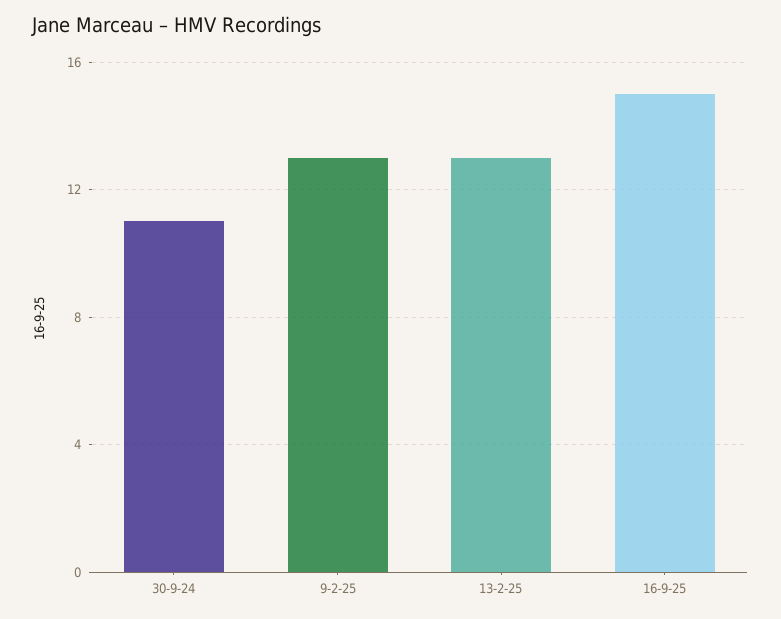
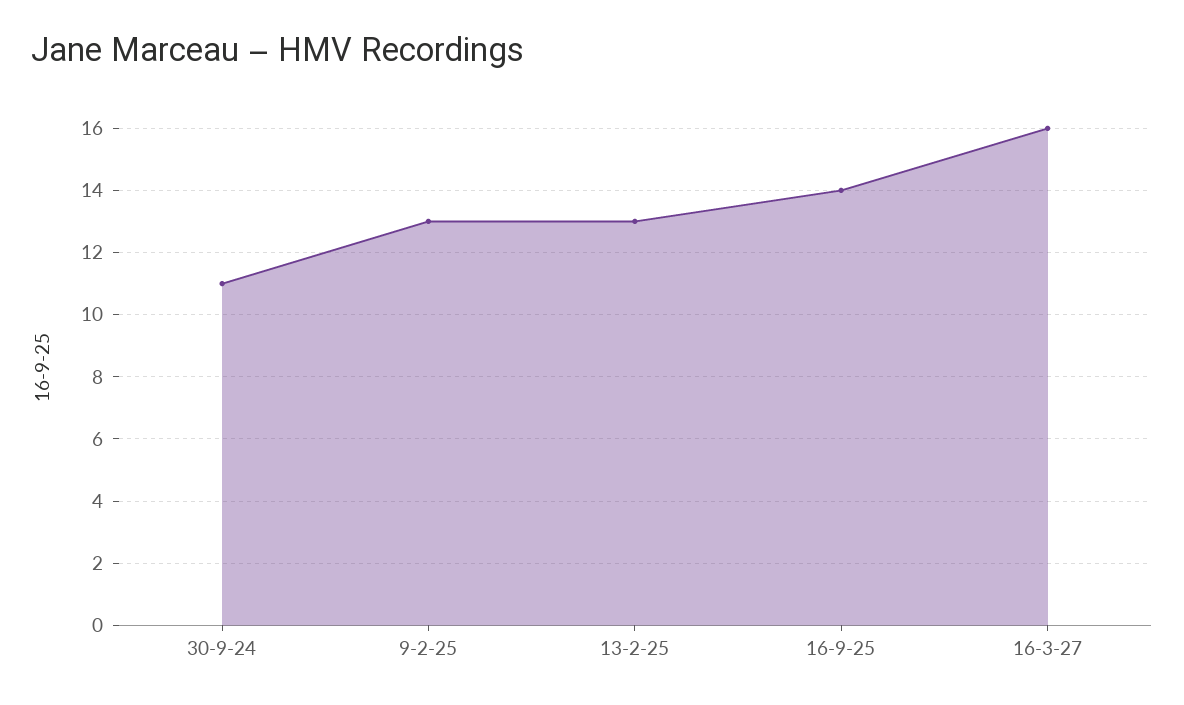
16-9-25: 15 -> 14
16-3-27: none -> 16

